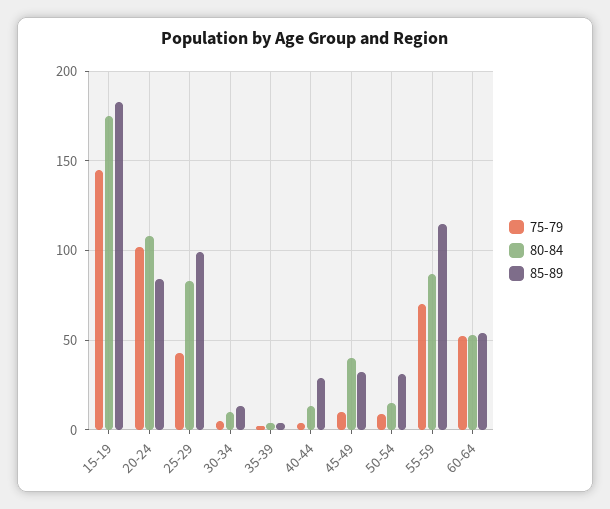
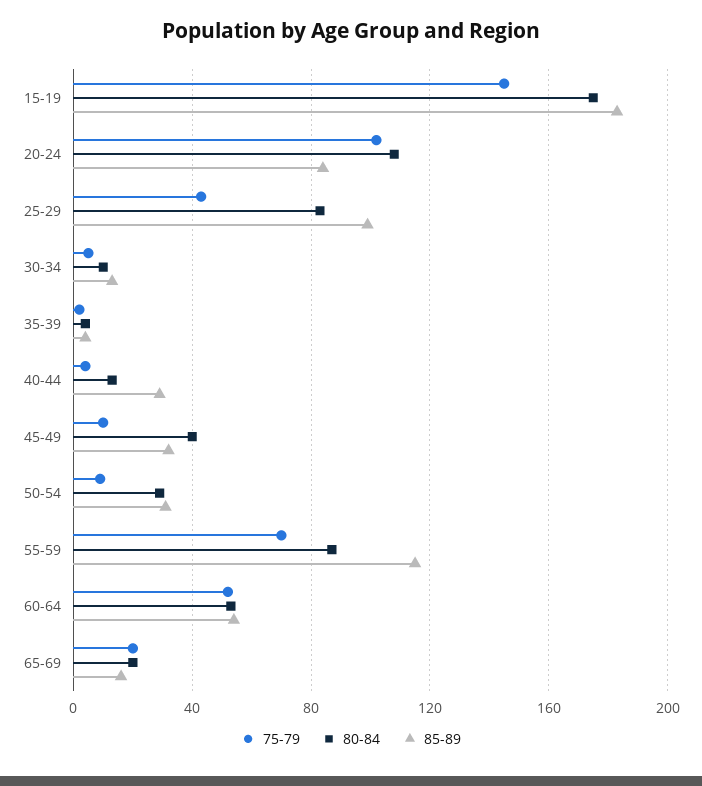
80-84, 50-54: 15 -> 30
75-79, 65-69: none -> 20
80-84, 65-69: none -> 20
85-89, 65-69: none -> 15

